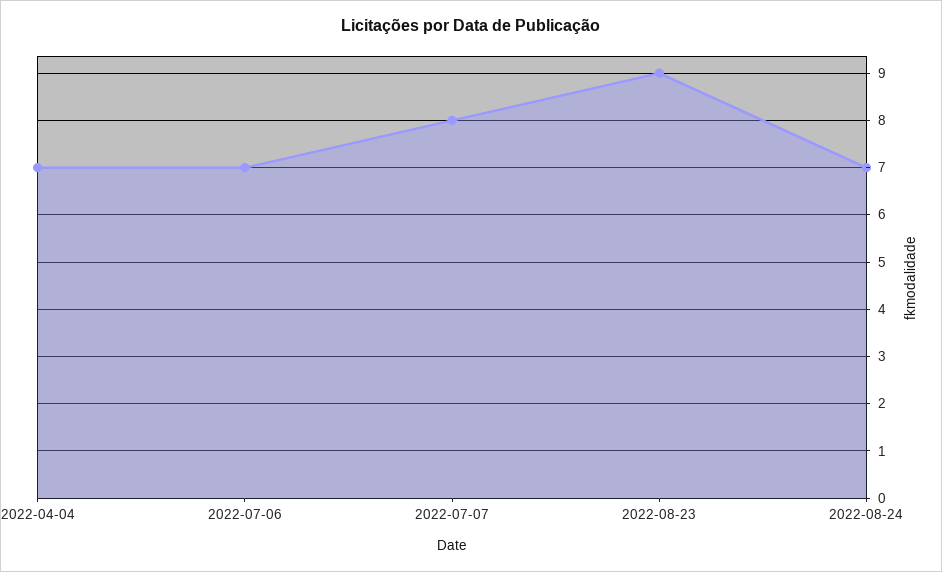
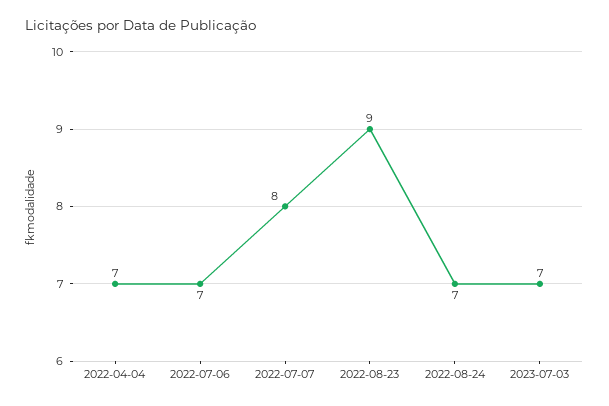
2023-07-03: none -> 7

